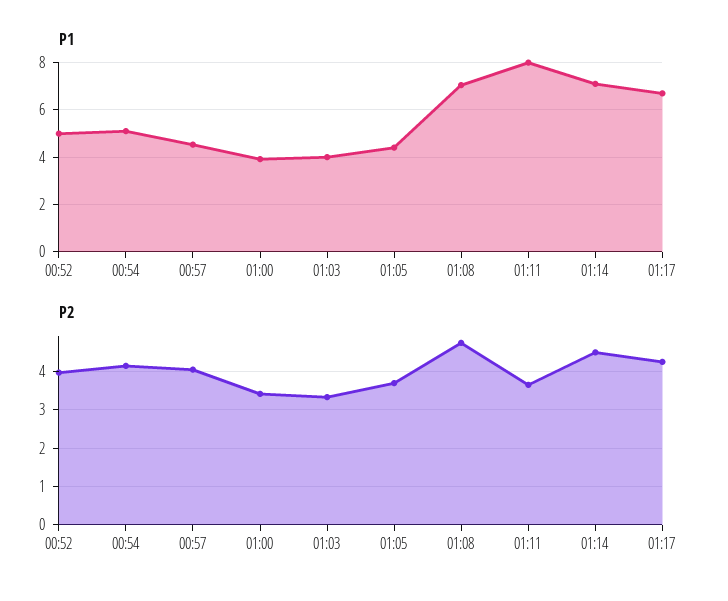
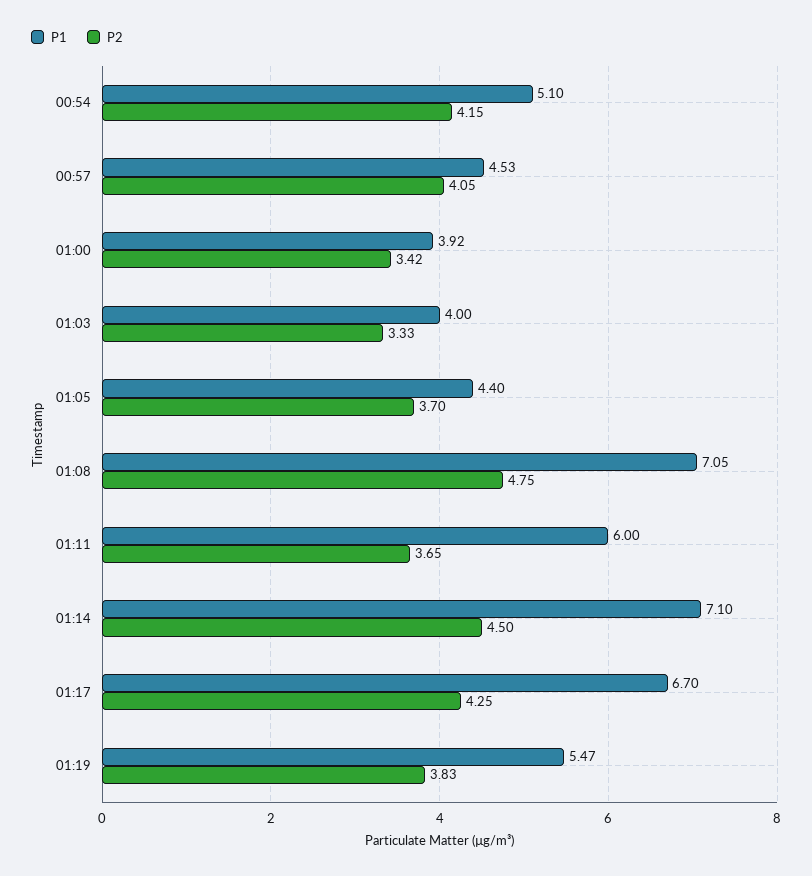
P1, 00:52: 5 -> none
P1, 01:11: 8 -> 6
P2, 00:52: 4 -> none
P1, 01:19: none -> 5.47
P2, 01:19: none -> 3.83

